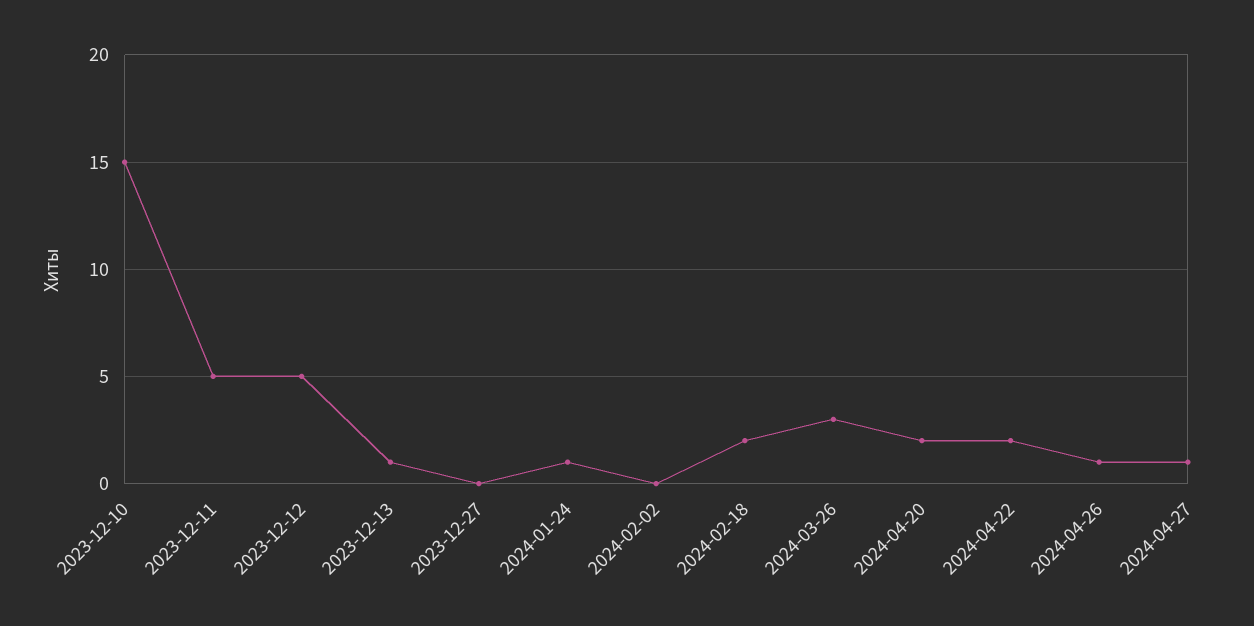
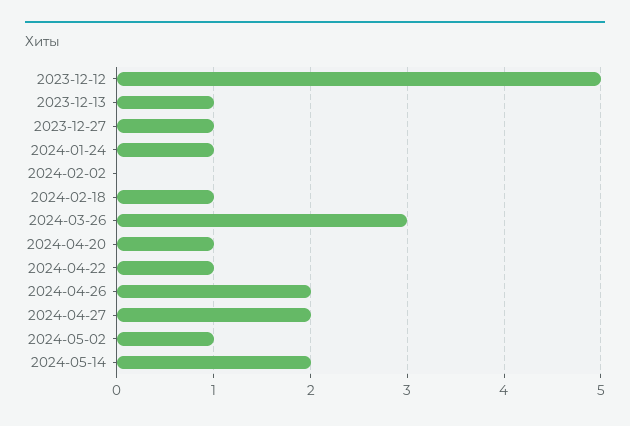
2023-12-10: 15 -> none
2023-12-11: 5 -> none
2023-12-27: 0 -> 1
2024-02-18: 2 -> 1
2024-04-20: 2 -> 1
2024-04-22: 2 -> 1
2024-04-26: 1 -> 2
2024-04-27: 1 -> 2
2024-05-02: none -> 1
2024-05-14: none -> 2

